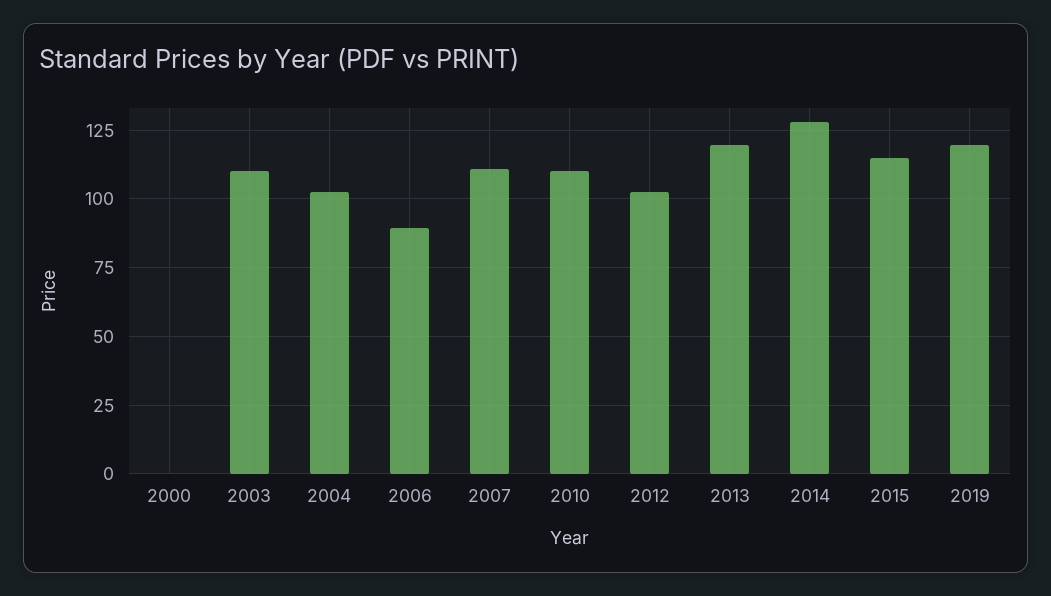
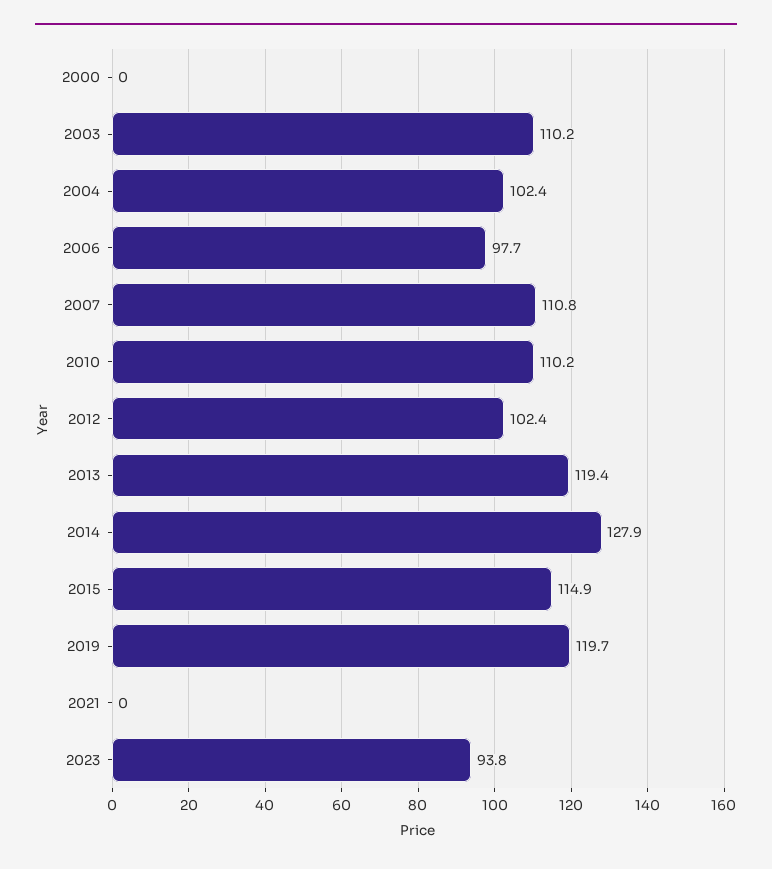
2006: 90 -> 97.7
2021: none -> 0
2023: none -> 93.8

